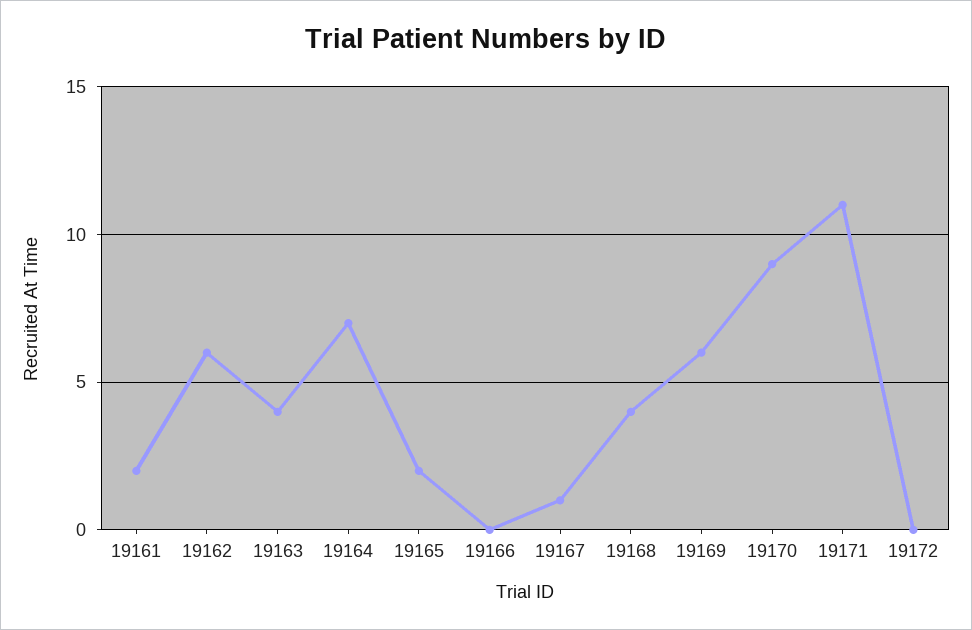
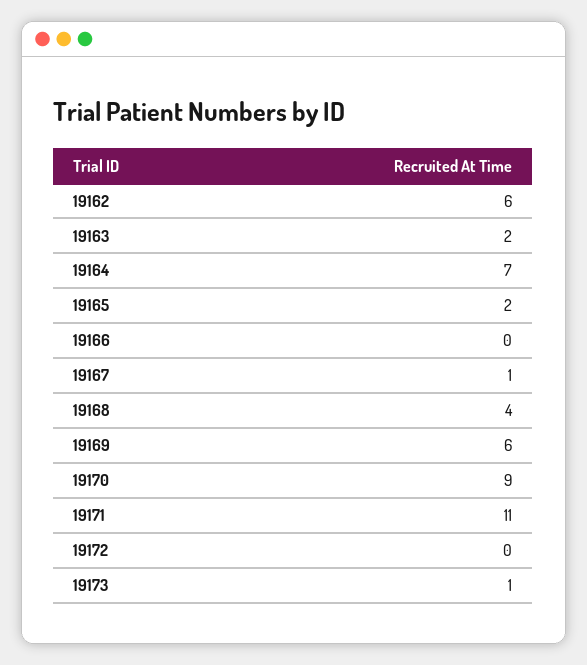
19161: 2 -> none
19163: 4 -> 2
19173: none -> 1

